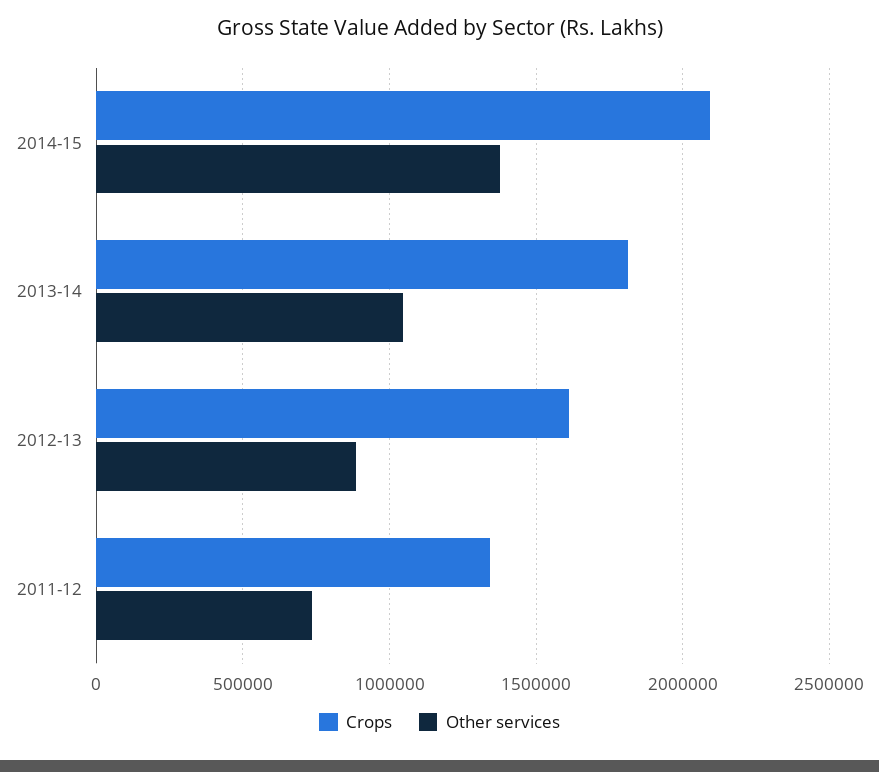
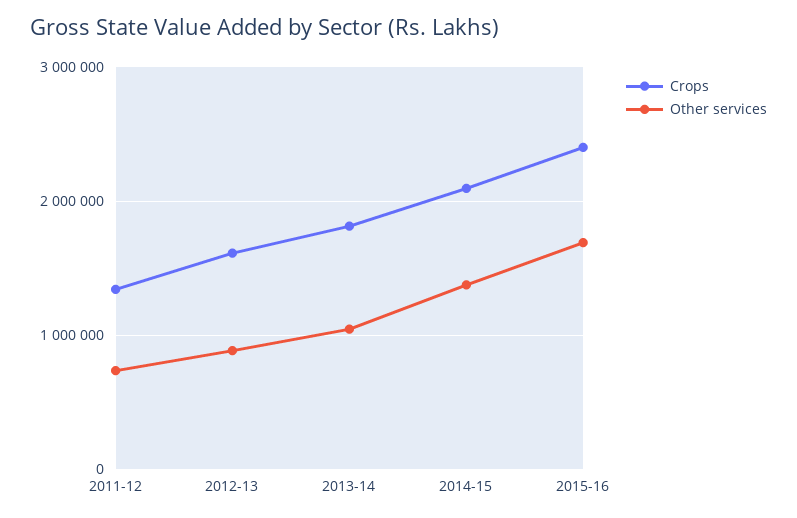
Crops, 2015-16: none -> 2400000
Other services, 2015-16: none -> 1700000

